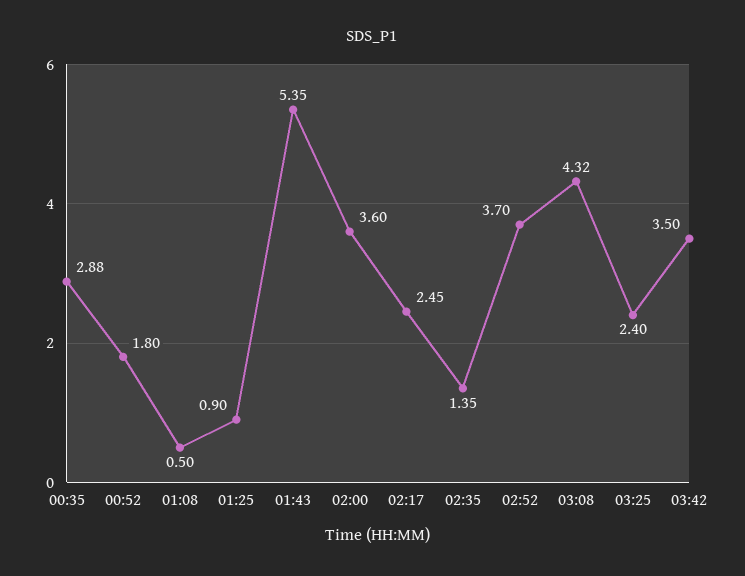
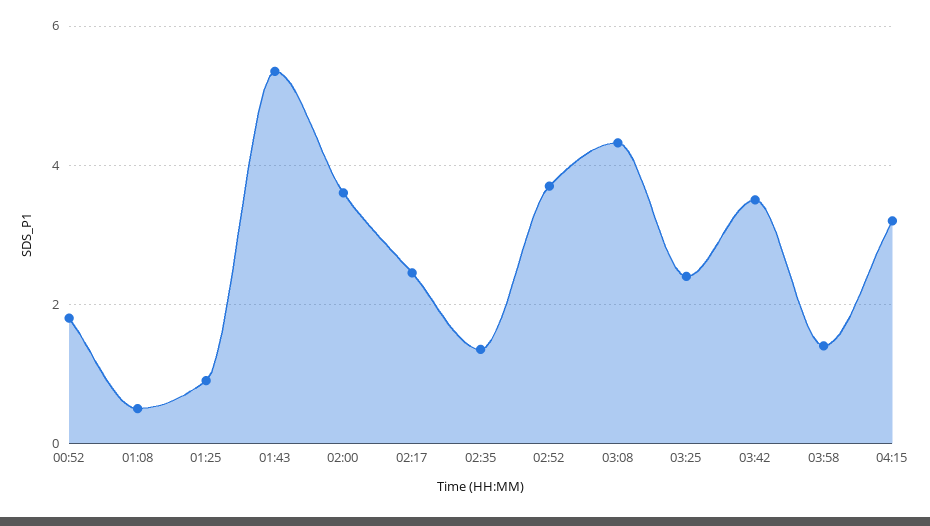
00:35: 2.88 -> none
03:58: none -> 1.4
04:15: none -> 3.2

